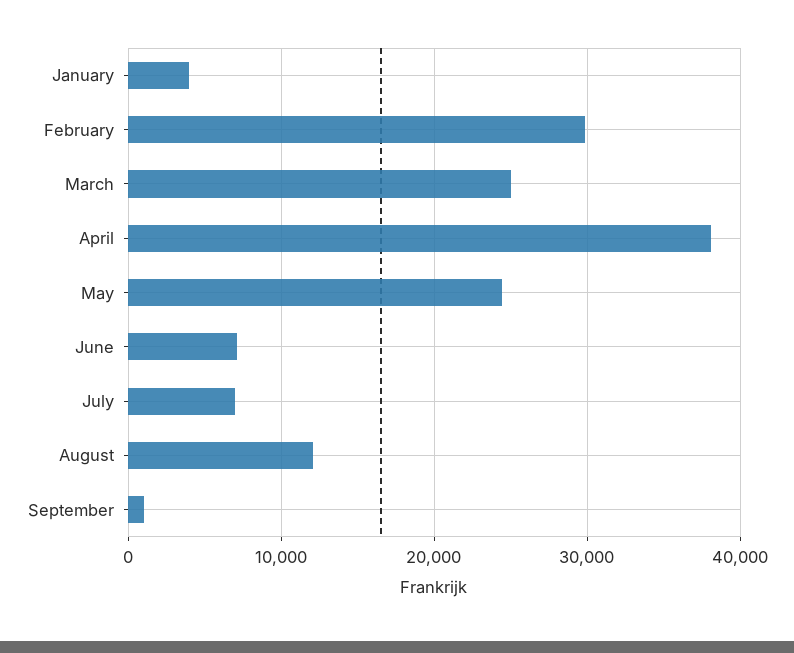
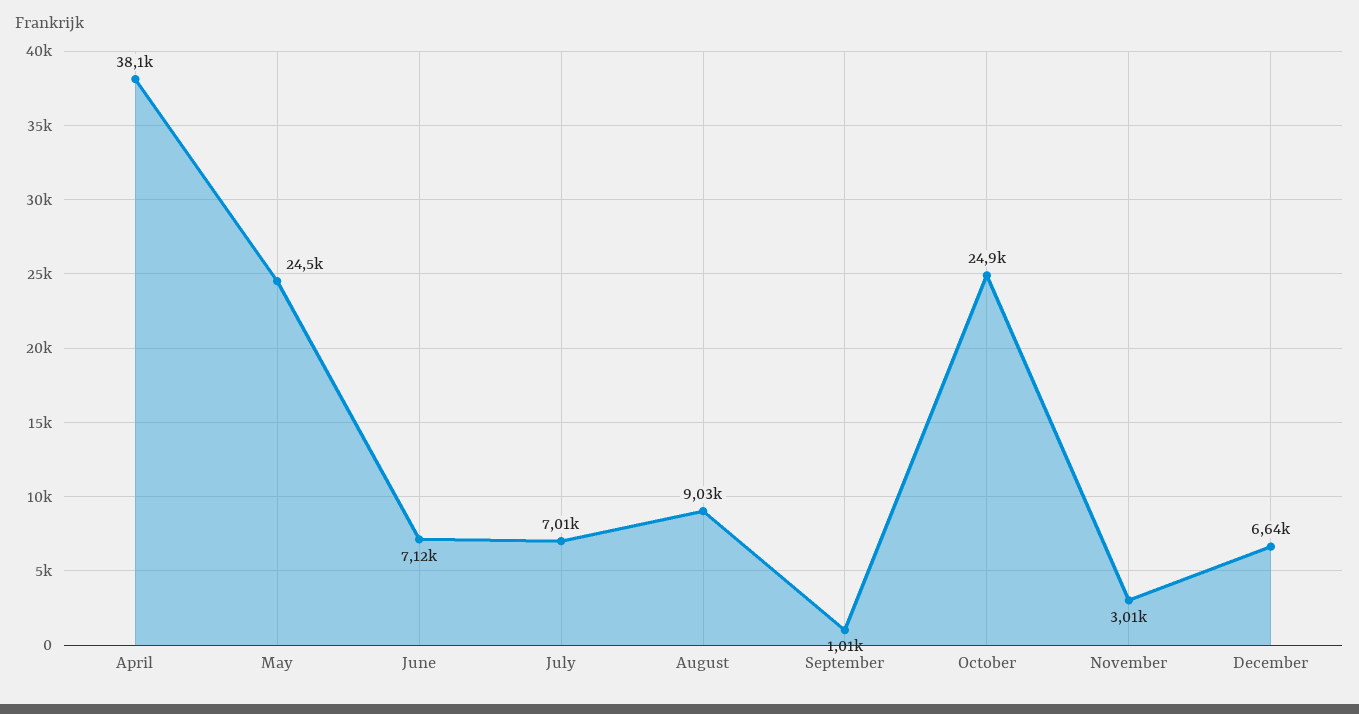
January: 4000 -> none
February: 30000 -> none
March: 25000 -> none
August: 12000 -> 9030
October: none -> 24900
November: none -> 3010
December: none -> 6640

